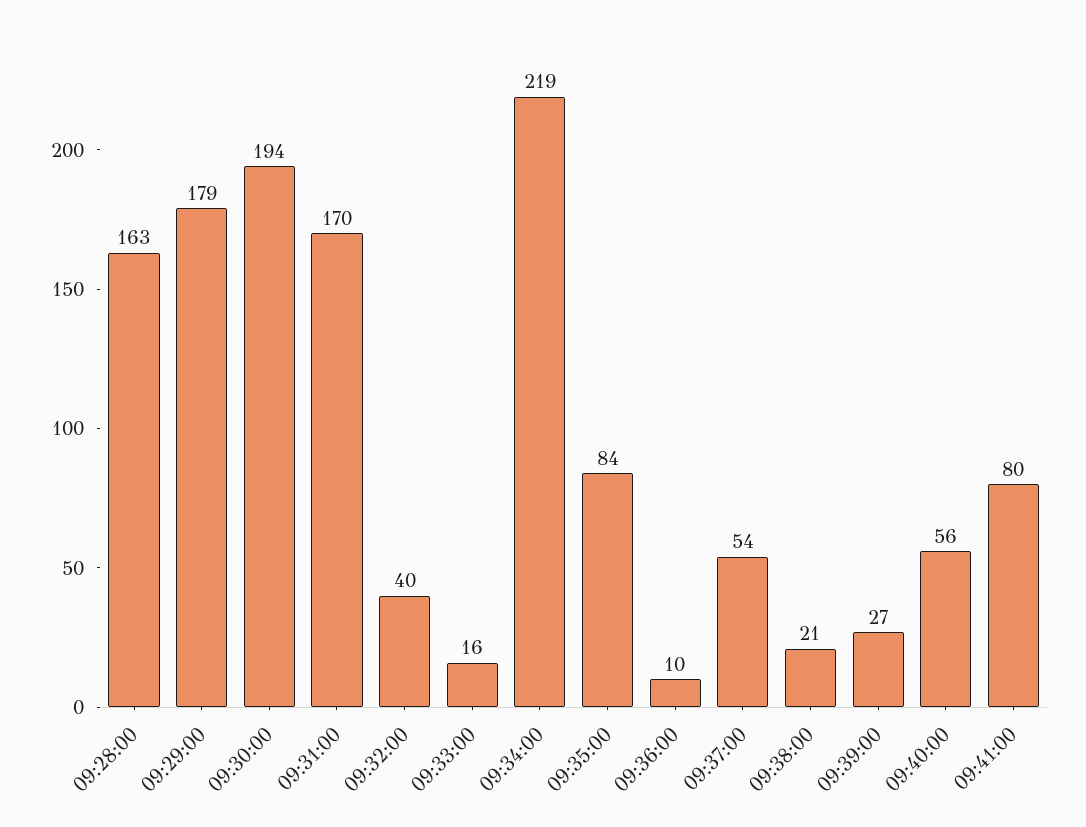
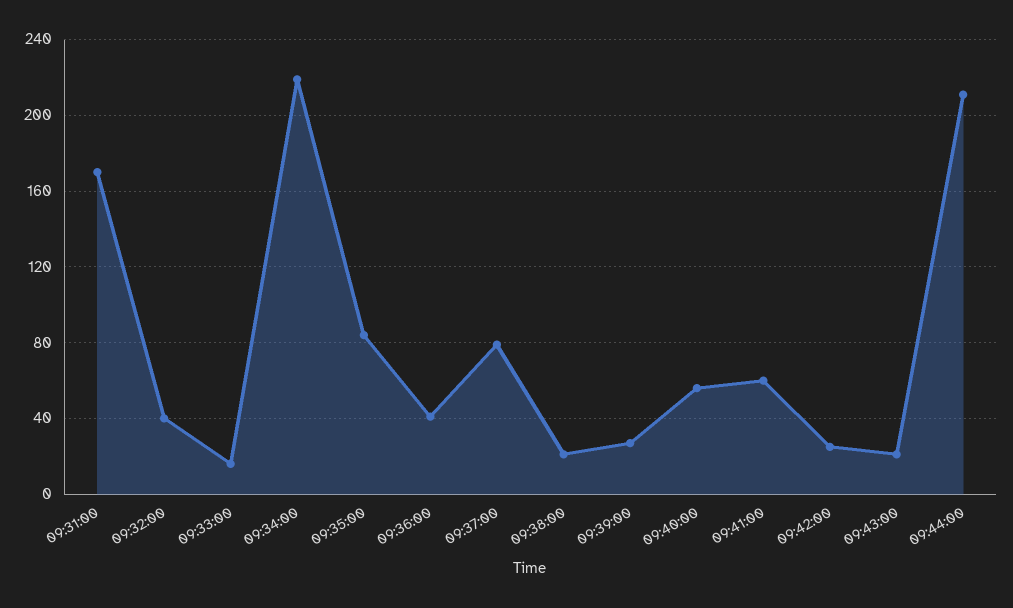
09:28:00: 163 -> none
09:29:00: 179 -> none
09:30:00: 194 -> none
09:36:00: 10 -> 40
09:37:00: 54 -> 80
09:41:00: 80 -> 60
09:42:00: none -> 25
09:43:00: none -> 20
09:44:00: none -> 210

